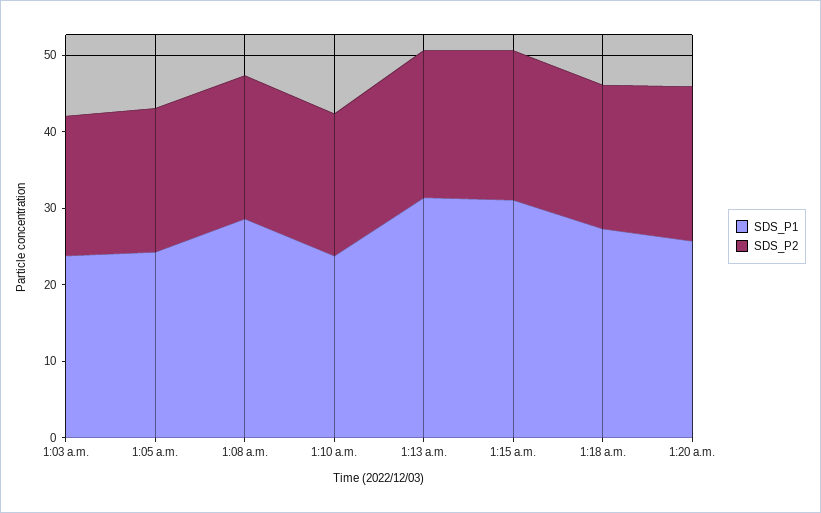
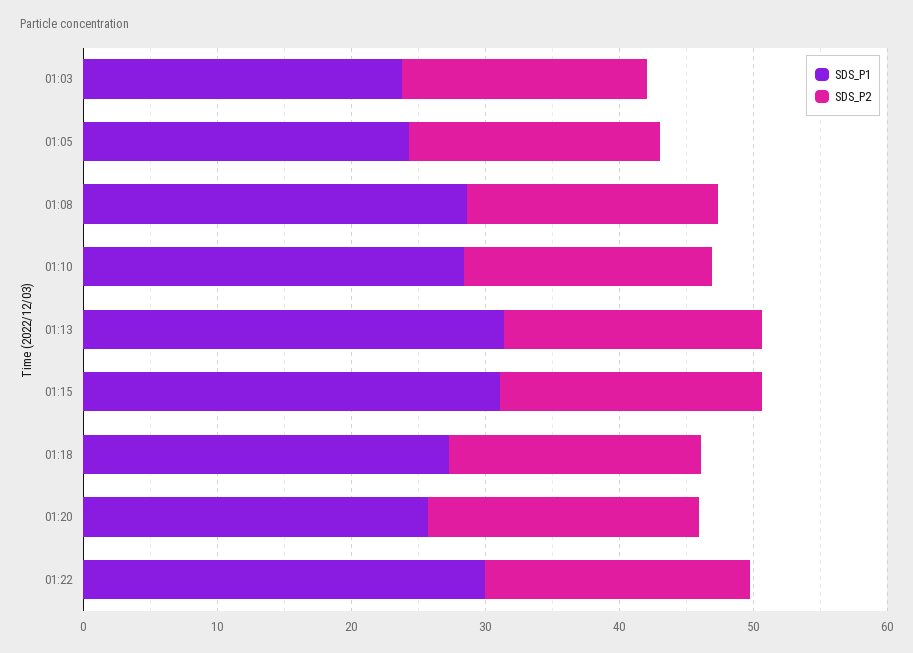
SDS_P1, 1:10 a.m.: 24 -> 28
SDS_P1, 01:22: none -> 30
SDS_P2, 01:22: none -> 20

